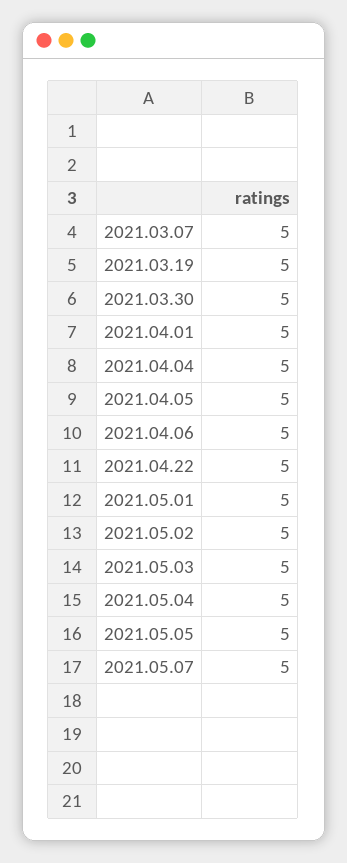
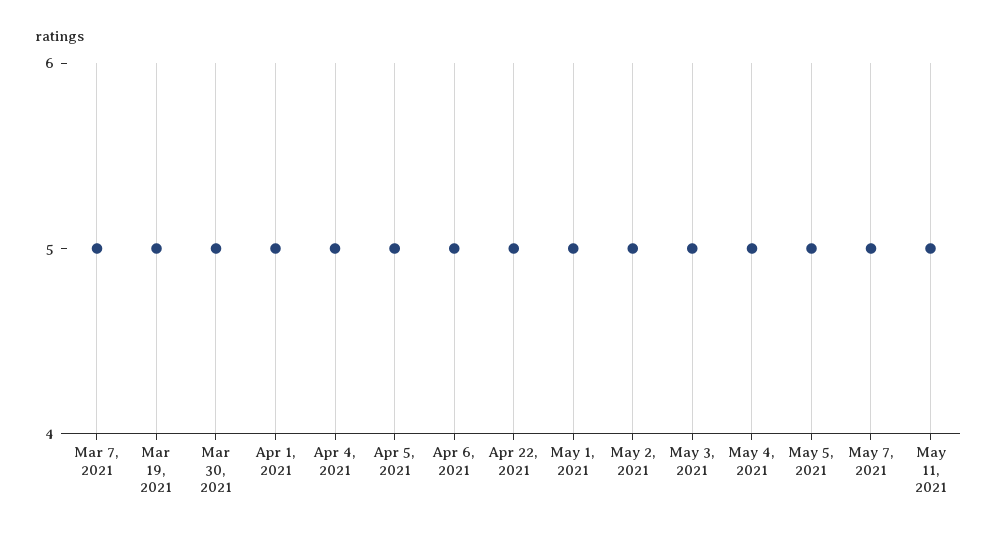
May 11, 2021: none -> 5

